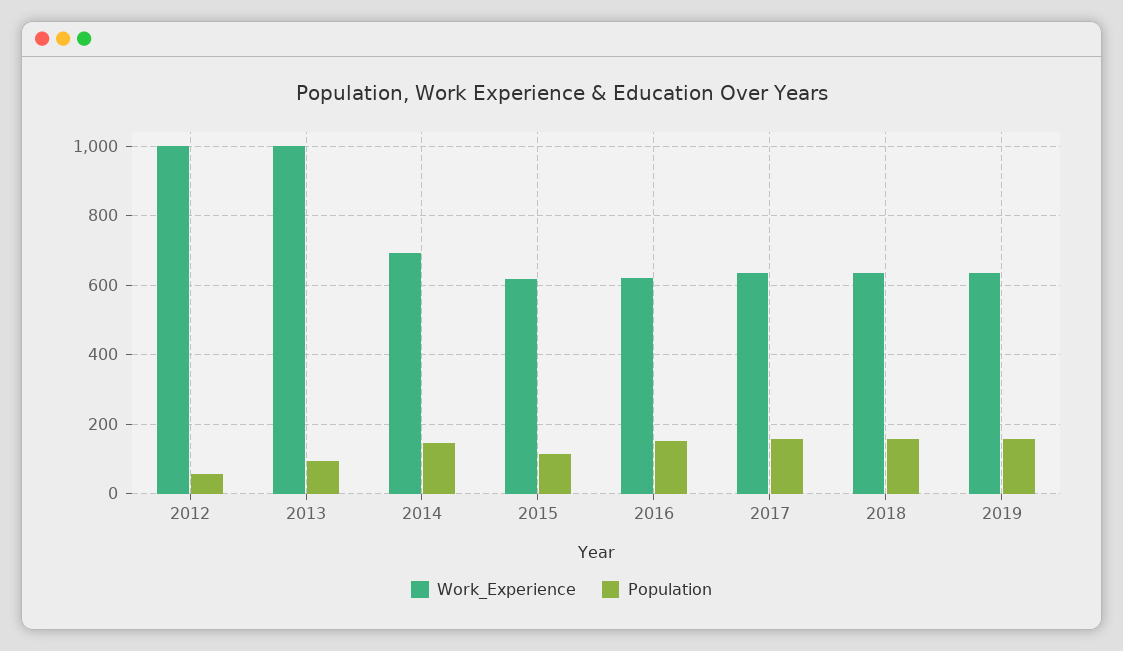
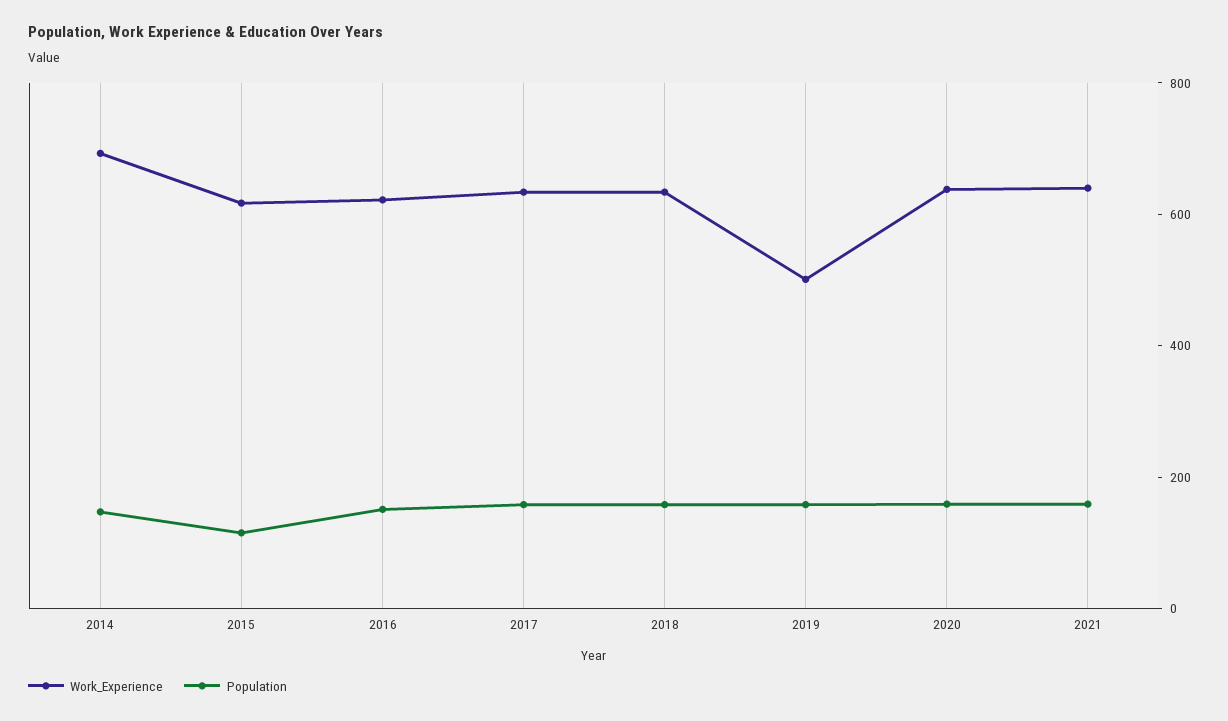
Work_Experience, 2012: 1000 -> none
Population, 2012: 60 -> none
Work_Experience, 2013: 1000 -> none
Population, 2013: 100 -> none
Work_Experience, 2019: 640 -> 500
Work_Experience, 2020: none -> 650
Population, 2020: none -> 150
Work_Experience, 2021: none -> 650
Population, 2021: none -> 150

